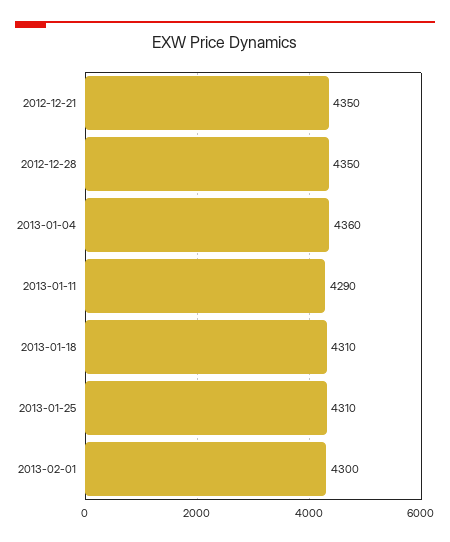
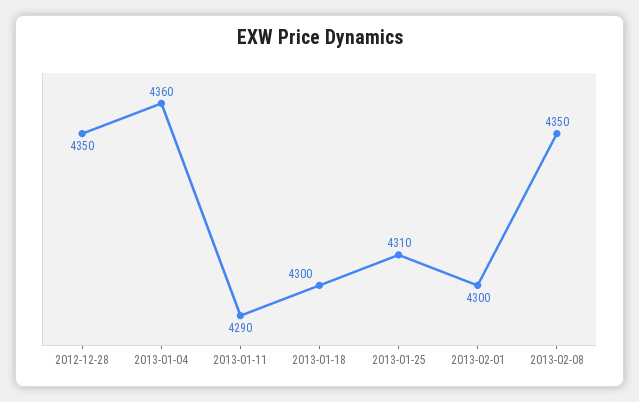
2012-12-21: 4350 -> none
2013-01-18: 4310 -> 4300
2013-02-08: none -> 4350

